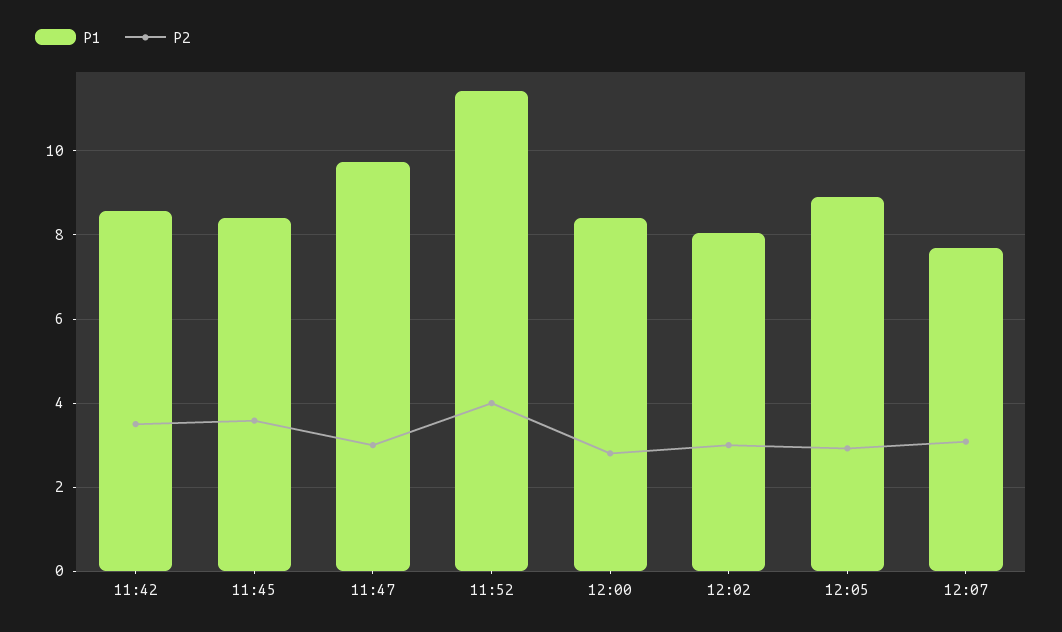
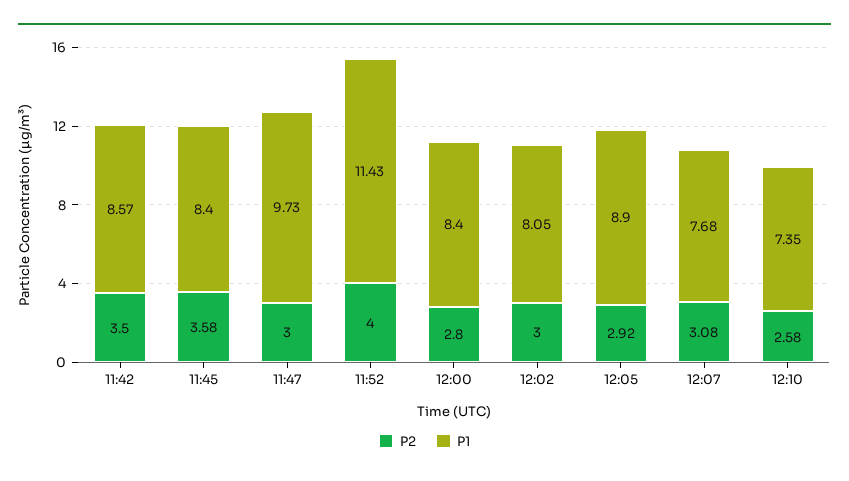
P2, 12:10: none -> 2.58
P1, 12:10: none -> 7.35

